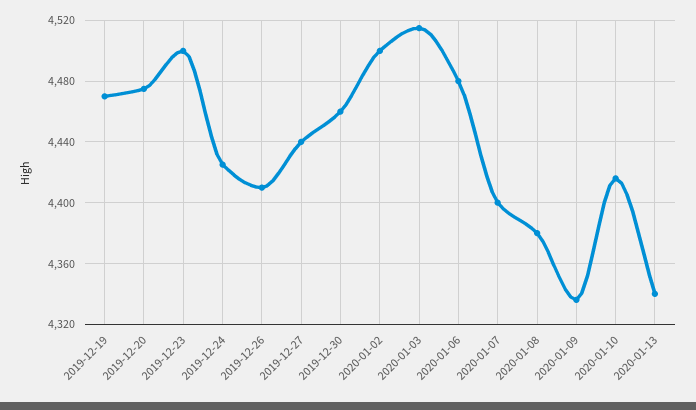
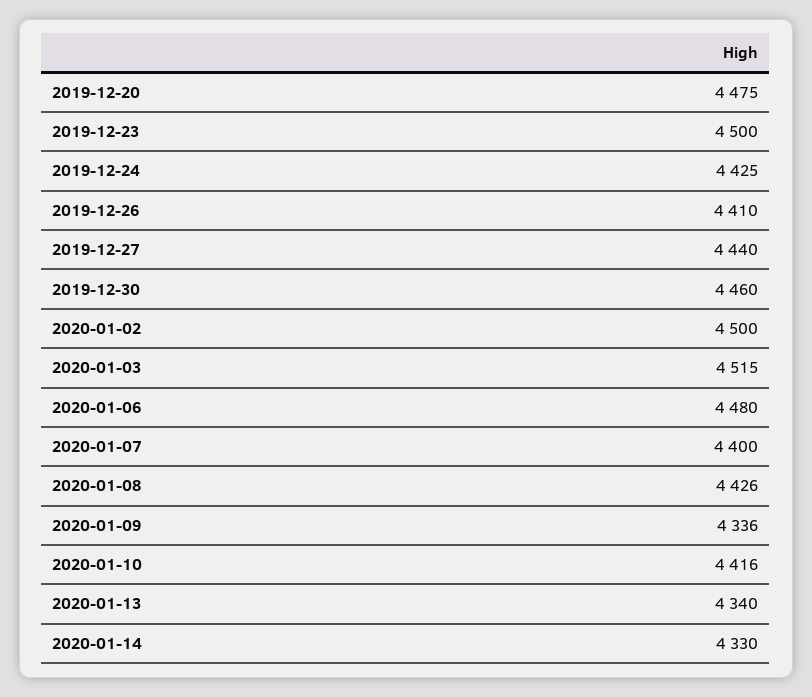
2019-12-19: 4470 -> none
2020-01-08: 4380 -> 4426
2020-01-14: none -> 4330

